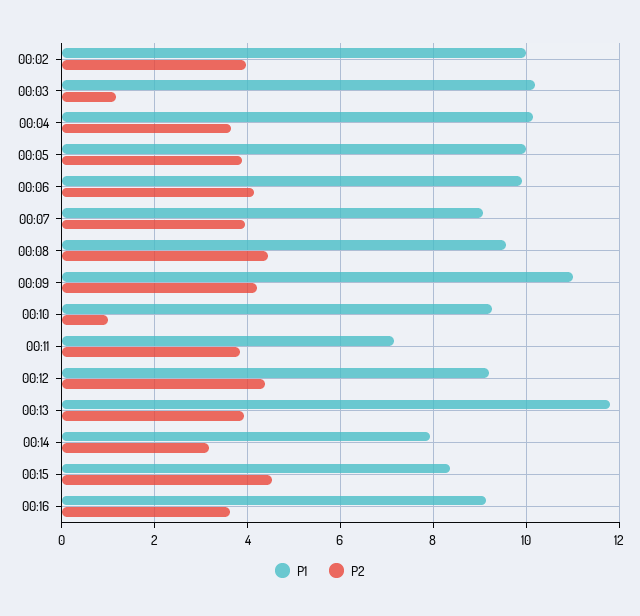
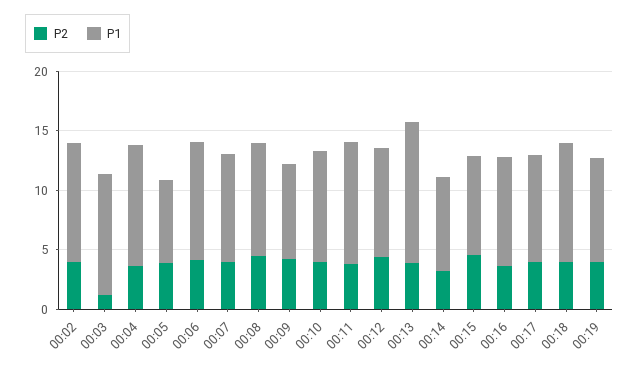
P1, 00:05: 10 -> 7
P1, 00:09: 11 -> 8
P2, 00:10: 1 -> 4
P1, 00:11: 7.2 -> 10
P2, 00:17: none -> 4
P1, 00:17: none -> 9
P2, 00:18: none -> 4
P1, 00:18: none -> 10
P2, 00:19: none -> 4
P1, 00:19: none -> 9

